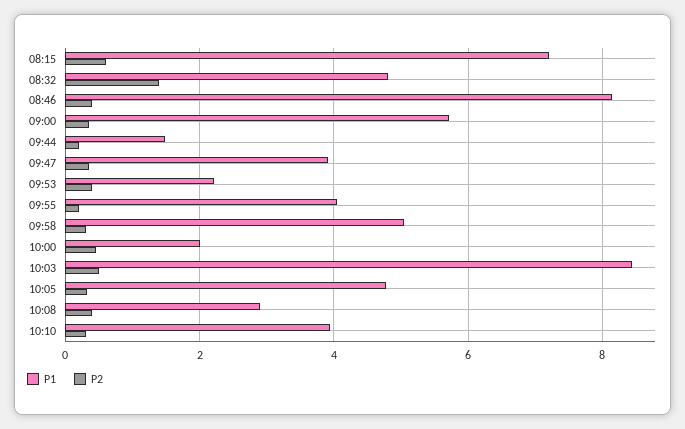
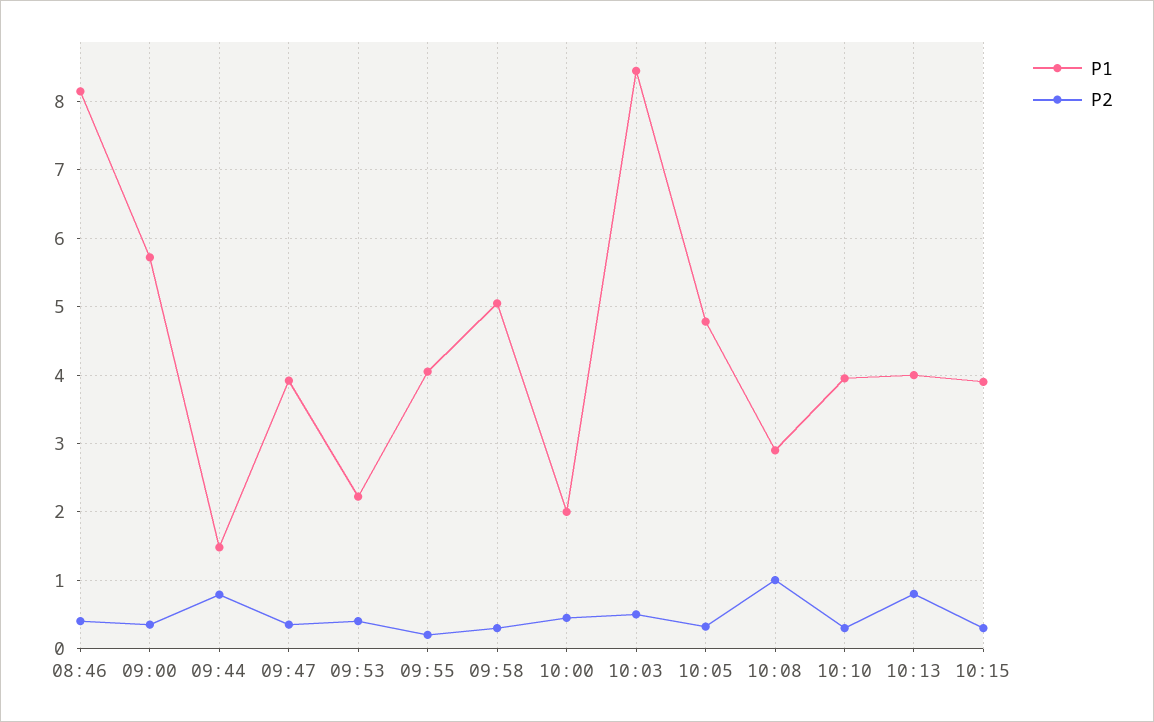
P1, 08:15: 7.2 -> none
P2, 08:15: 0.6 -> none
P1, 08:32: 4.8 -> none
P2, 08:32: 1.4 -> none
P2, 09:44: 0.2 -> 0.8
P2, 10:08: 0.4 -> 1
P1, 10:13: none -> 4
P2, 10:13: none -> 0.8
P1, 10:15: none -> 3.9
P2, 10:15: none -> 0.3

